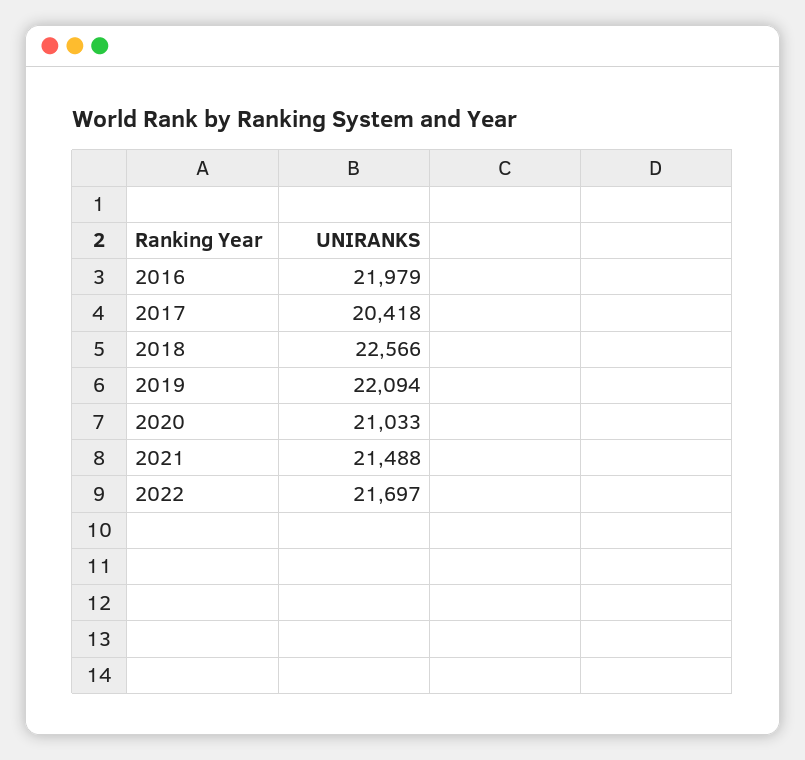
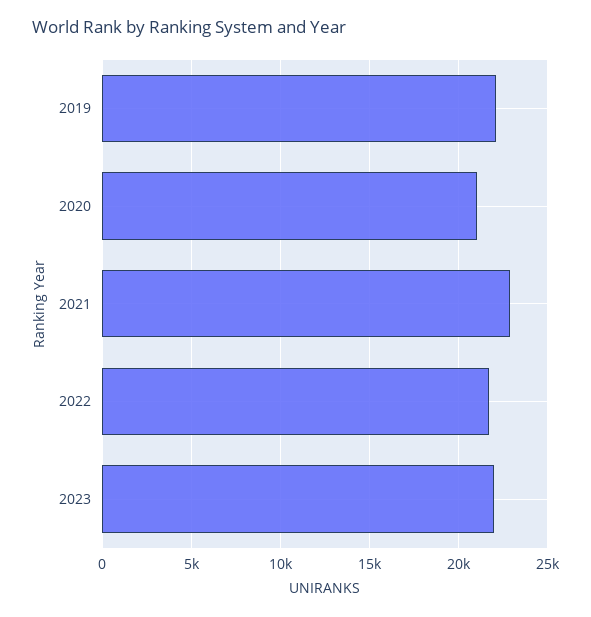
2016: 21979 -> none
2017: 20418 -> none
2018: 22566 -> none
2021: 21488 -> 23000
2023: none -> 22000

